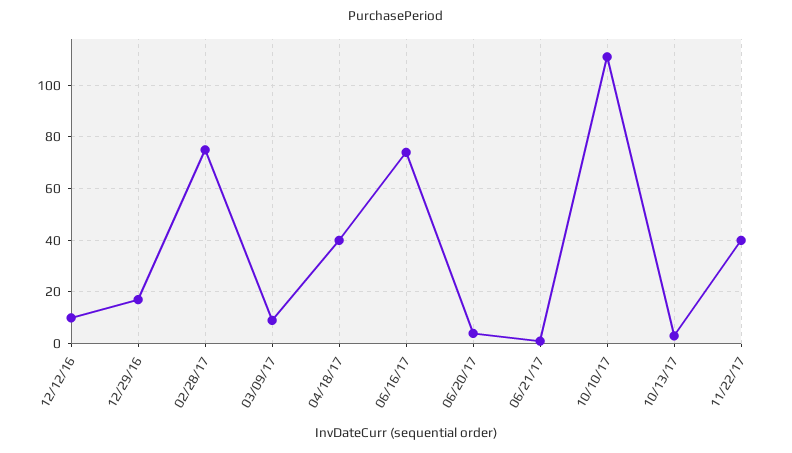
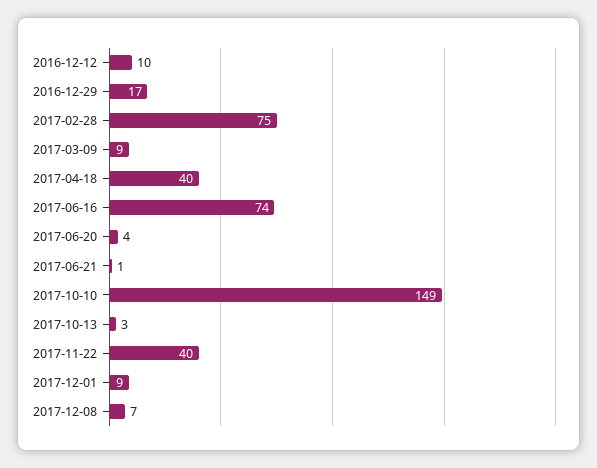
10/10/17: 110 -> 149
2017-12-01: none -> 9
2017-12-08: none -> 7

